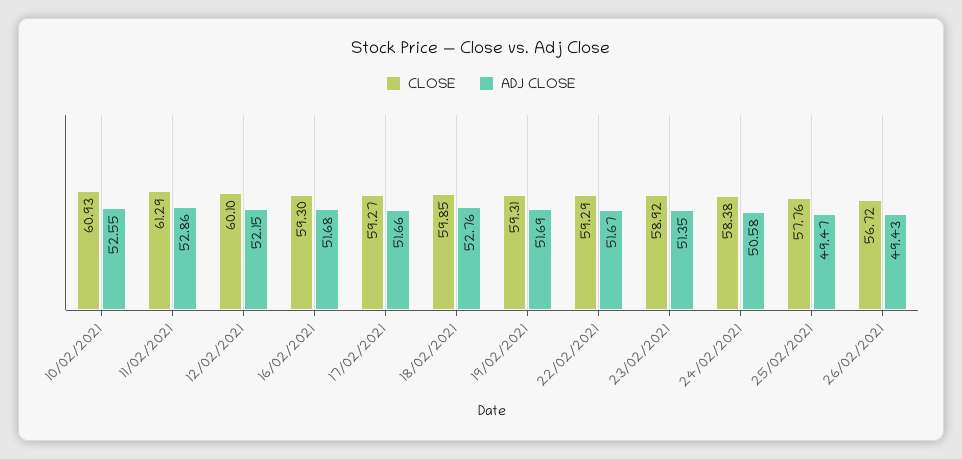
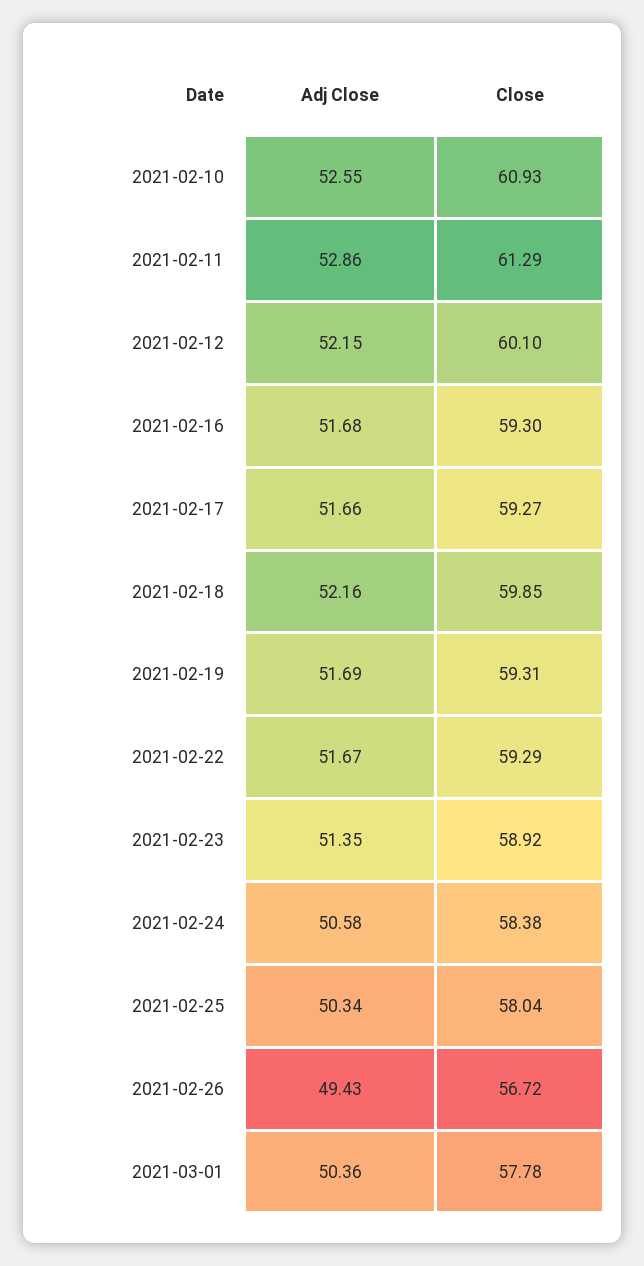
ADJ CLOSE, 18/02/2021: 52.76 -> 52.16
CLOSE, 25/02/2021: 57.76 -> 58.04
ADJ CLOSE, 25/02/2021: 49.47 -> 50.34
ADJ CLOSE, 2021-03-01: none -> 50.36
CLOSE, 2021-03-01: none -> 57.78

